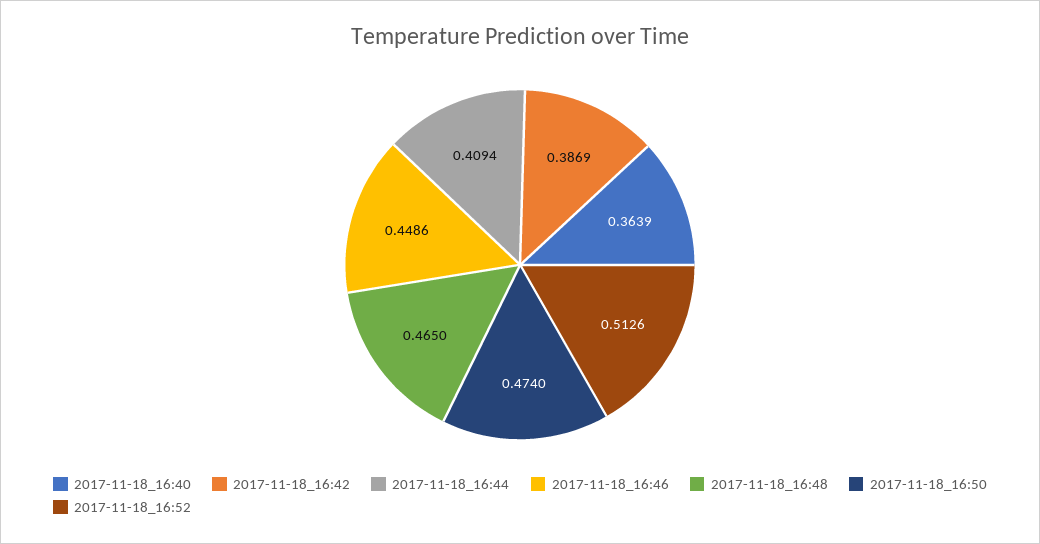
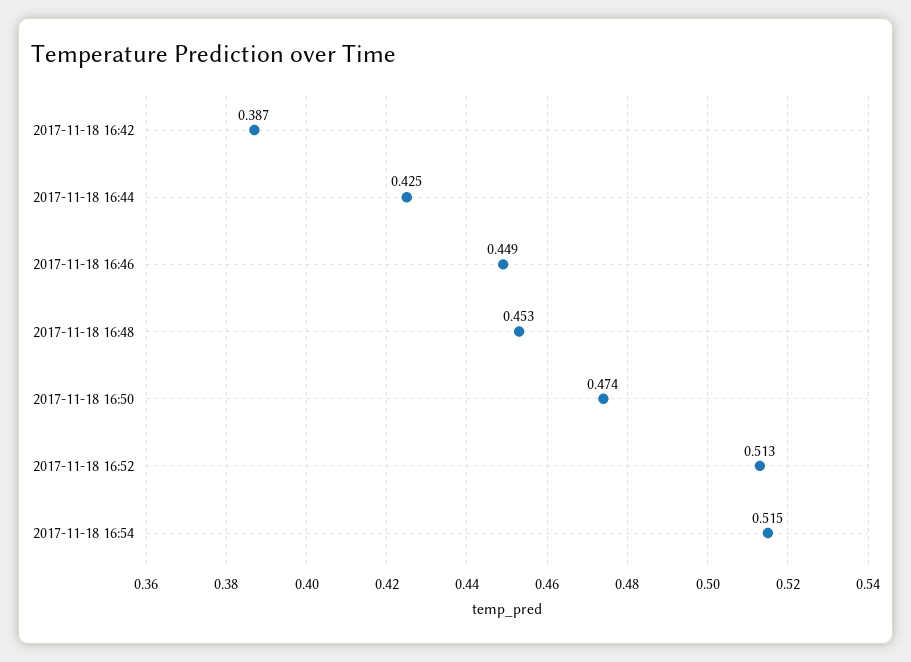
2017-11-18_16:40: 0.3639 -> none
2017-11-18_16:44: 0.4094 -> 0.425
2017-11-18_16:48: 0.465 -> 0.453
2017-11-18 16:54: none -> 0.515

